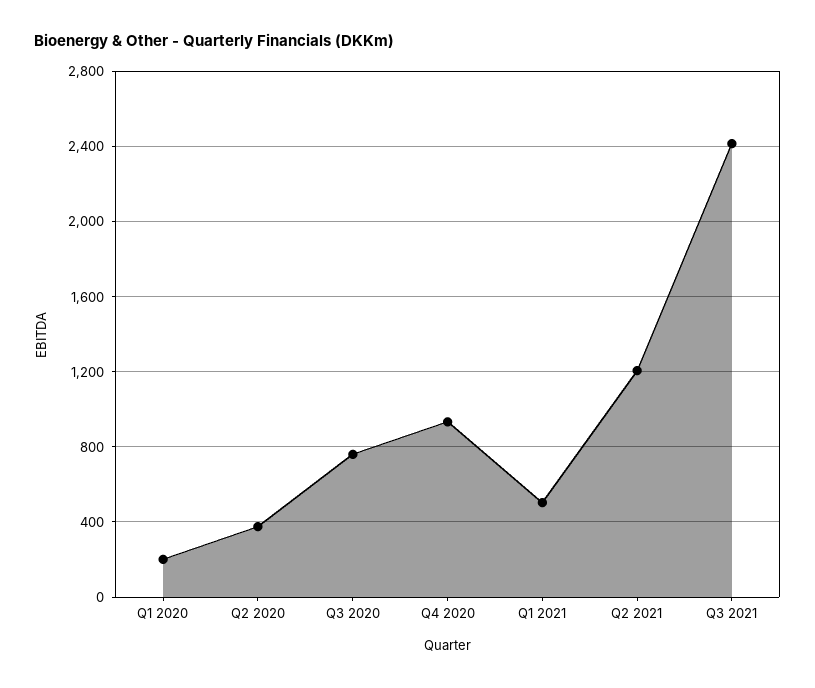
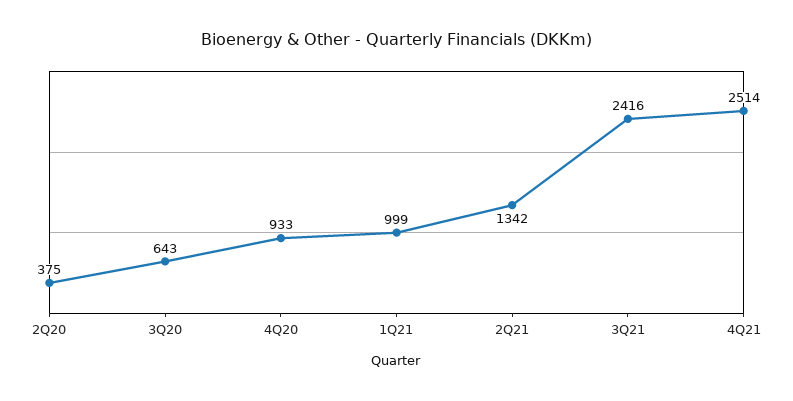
Q1 2020: 200 -> none
Q3 2020: 750 -> 643
Q1 2021: 500 -> 999
Q2 2021: 1200 -> 1342
4Q21: none -> 2514

